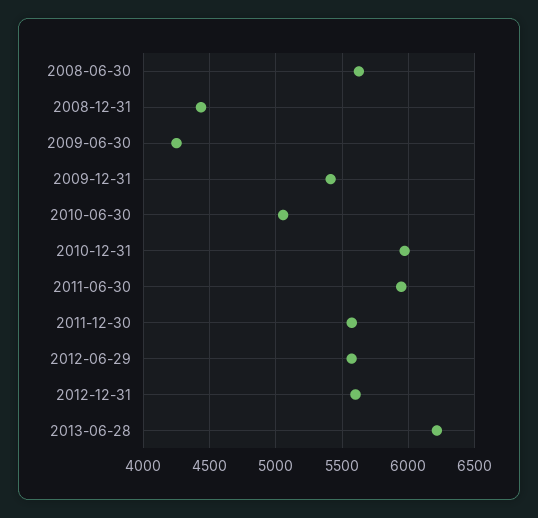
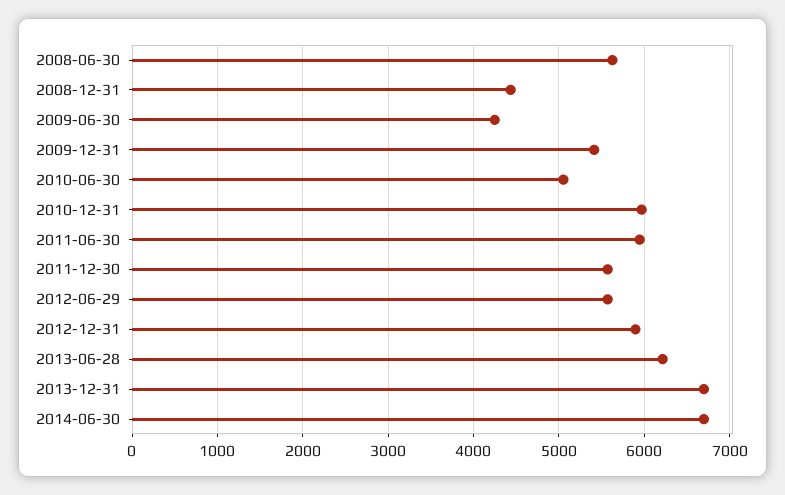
2012-12-31: 5600 -> 5900
2013-12-31: none -> 6700
2014-06-30: none -> 6700

